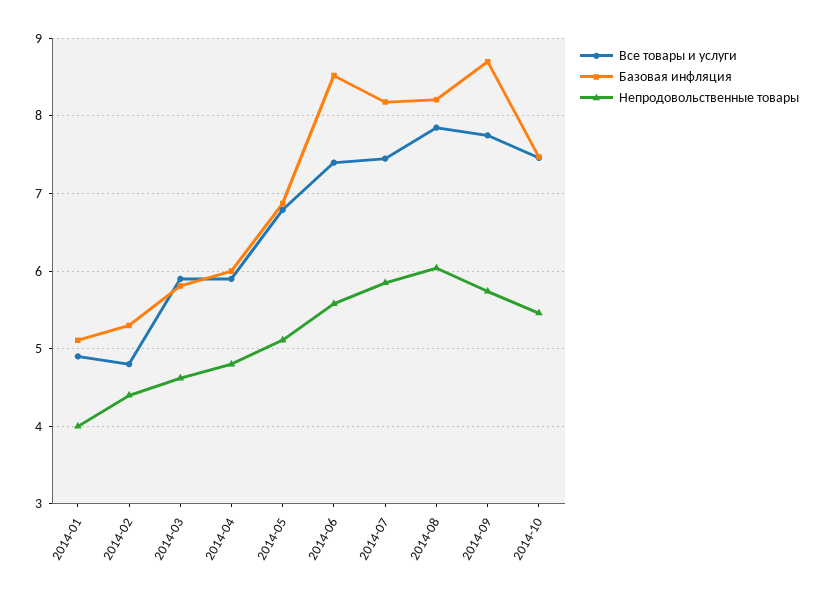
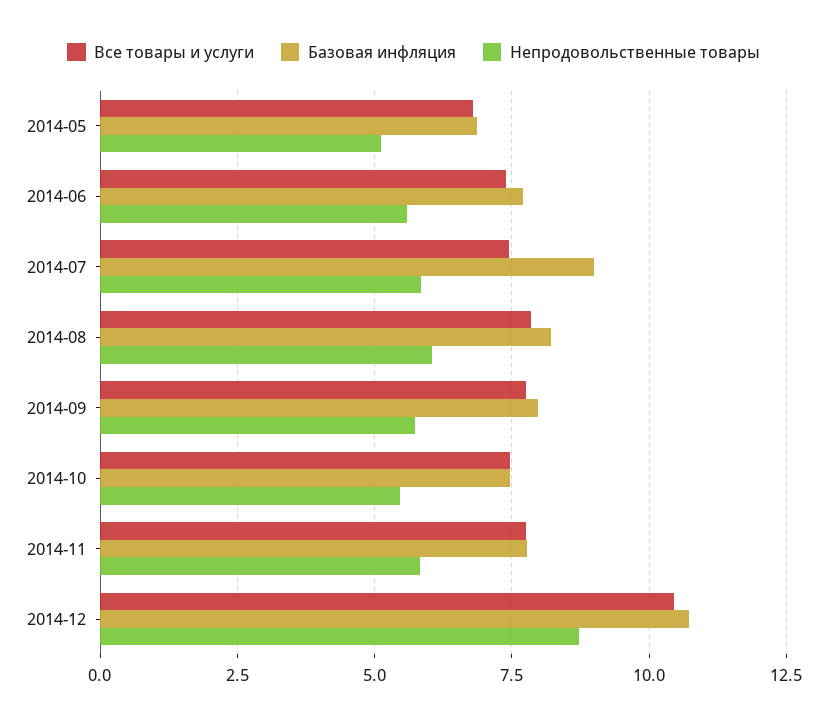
Все товары и услуги, 2014-01: 4.9 -> none
Базовая инфляция, 2014-01: 5.1 -> none
Непродовольственные товары, 2014-01: 4 -> none
Все товары и услуги, 2014-02: 4.8 -> none
Базовая инфляция, 2014-02: 5.3 -> none
Непродовольственные товары, 2014-02: 4.4 -> none
Все товары и услуги, 2014-03: 5.9 -> none
Базовая инфляция, 2014-03: 5.8 -> none
Непродовольственные товары, 2014-03: 4.6 -> none
Все товары и услуги, 2014-04: 5.9 -> none
Базовая инфляция, 2014-04: 6 -> none
Непродовольственные товары, 2014-04: 4.8 -> none
Базовая инфляция, 2014-06: 8.5 -> 7.75
Базовая инфляция, 2014-07: 8.2 -> 9
Базовая инфляция, 2014-09: 8.7 -> 8
Все товары и услуги, 2014-11: none -> 7.75
Базовая инфляция, 2014-11: none -> 7.75
Непродовольственные товары, 2014-11: none -> 5.75
Все товары и услуги, 2014-12: none -> 10.5
Базовая инфляция, 2014-12: none -> 10.75
Непродовольственные товары, 2014-12: none -> 8.75

